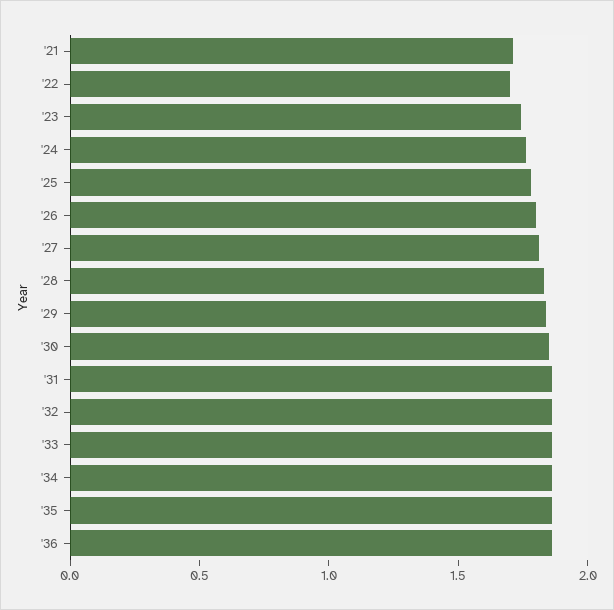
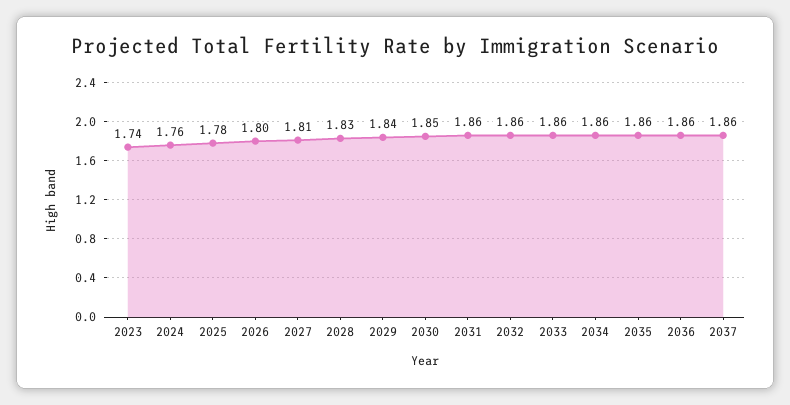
'21: 1.7 -> none
'22: 1.7 -> none
2037: none -> 1.86

